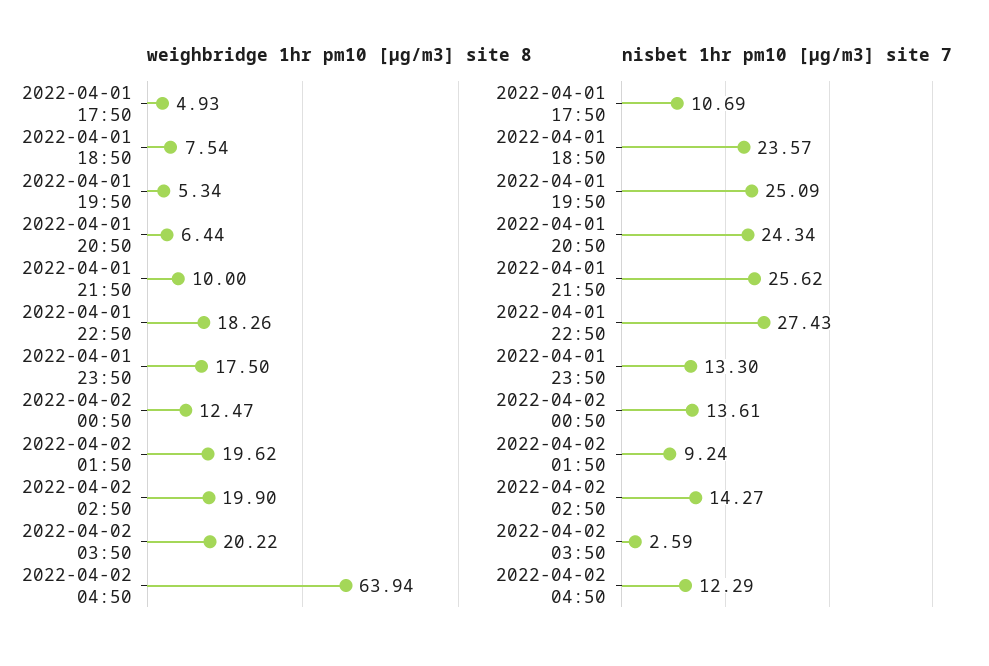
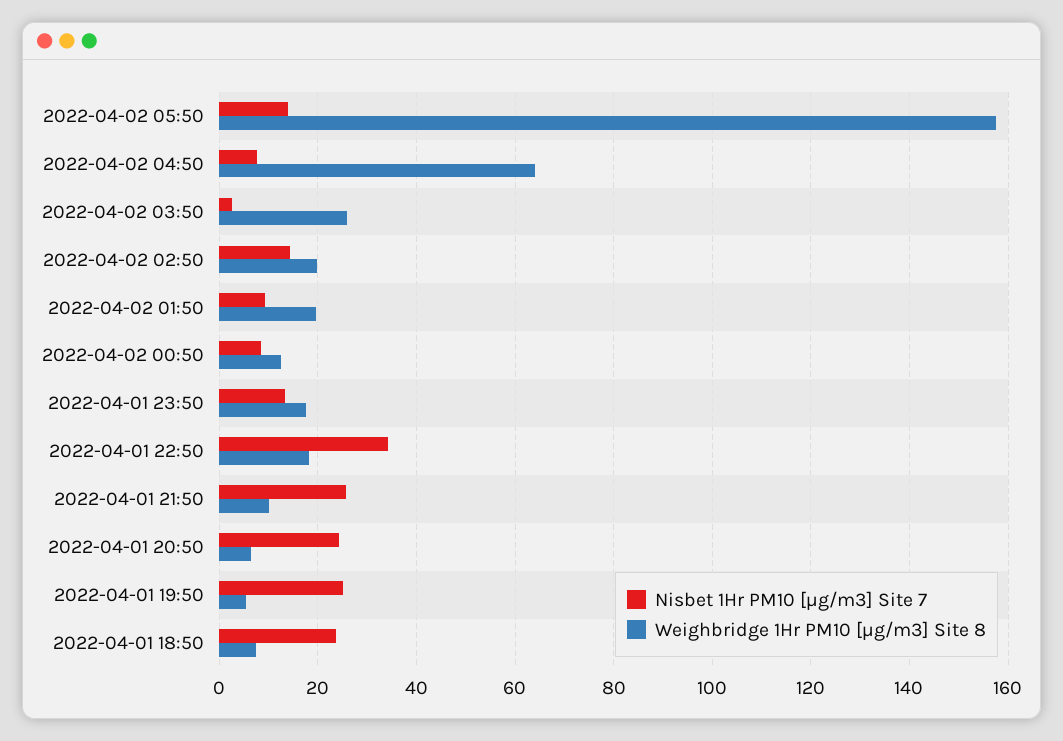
weighbridge 1hr pm10 [µg/m3] site 8, 2022-04-01 17:50: 4.93 -> none
weighbridge 1hr pm10 [µg/m3] site 8, 2022-04-02 03:50: 20.22 -> 26
nisbet 1hr pm10 [µg/m3] site 7, 2022-04-01 17:50: 10.69 -> none
nisbet 1hr pm10 [µg/m3] site 7, 2022-04-01 22:50: 27.43 -> 34
nisbet 1hr pm10 [µg/m3] site 7, 2022-04-02 00:50: 13.61 -> 8
nisbet 1hr pm10 [µg/m3] site 7, 2022-04-02 04:50: 12.29 -> 8
nisbet 1hr pm10 [µg/m3] site 7, 2022-04-02 05:50: none -> 14
weighbridge 1hr pm10 [µg/m3] site 8, 2022-04-02 05:50: none -> 158

